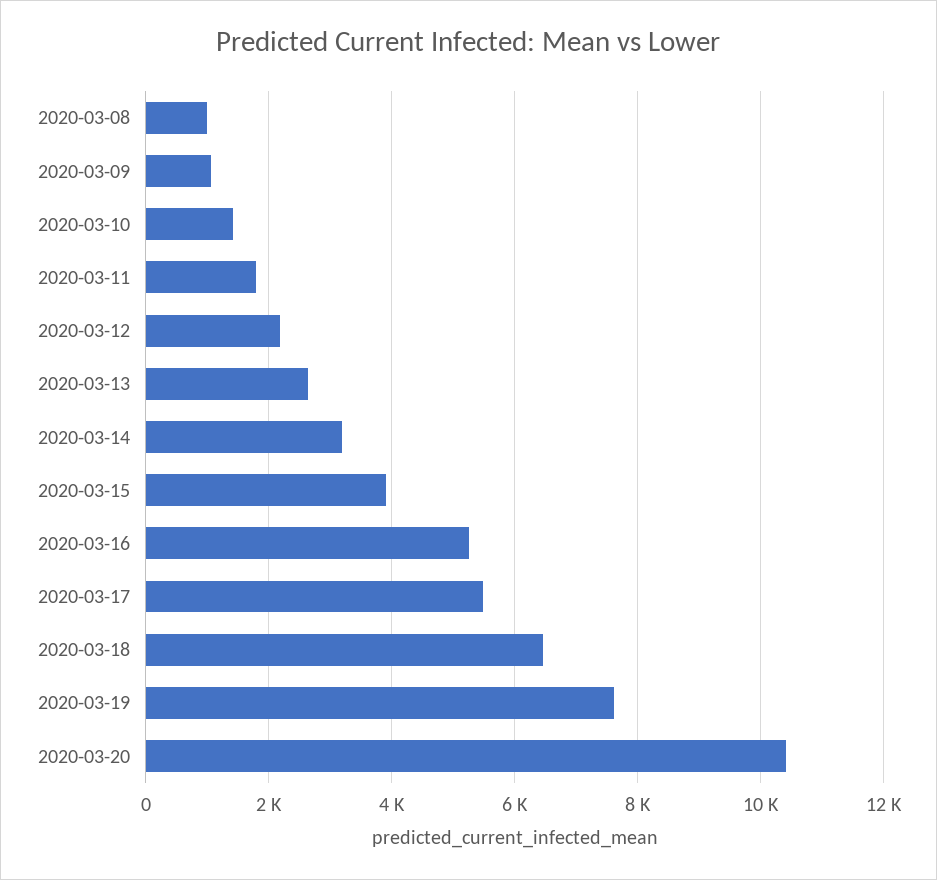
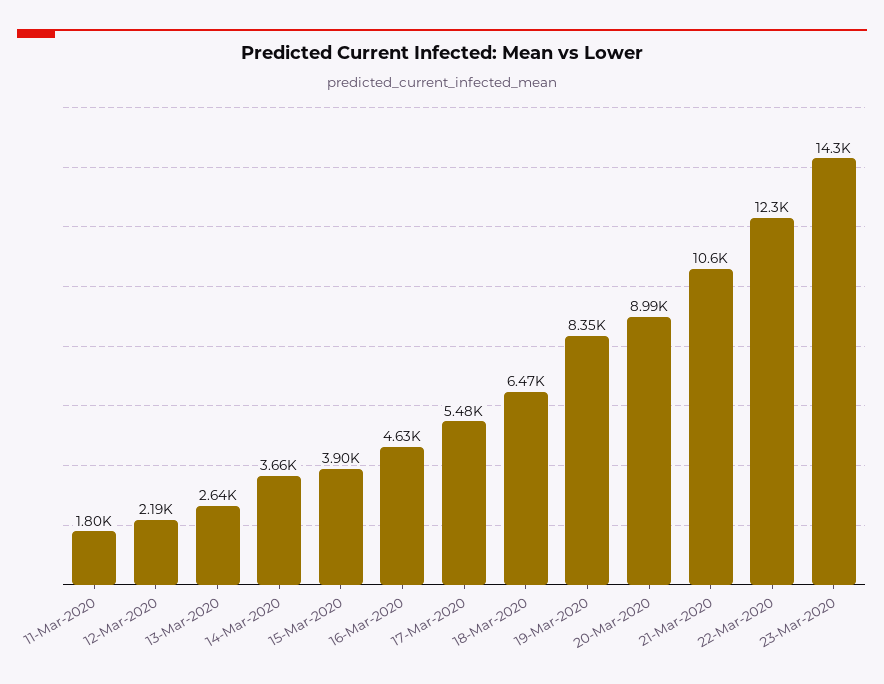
2020-03-08: 1000 -> none
2020-03-09: 1000 -> none
2020-03-10: 1400 -> none
2020-03-14: 3200 -> 3660
2020-03-16: 5200 -> 4630
2020-03-19: 7600 -> 8350
2020-03-20: 10400 -> 8990
21-Mar-2020: none -> 10600
22-Mar-2020: none -> 12300
23-Mar-2020: none -> 14300

